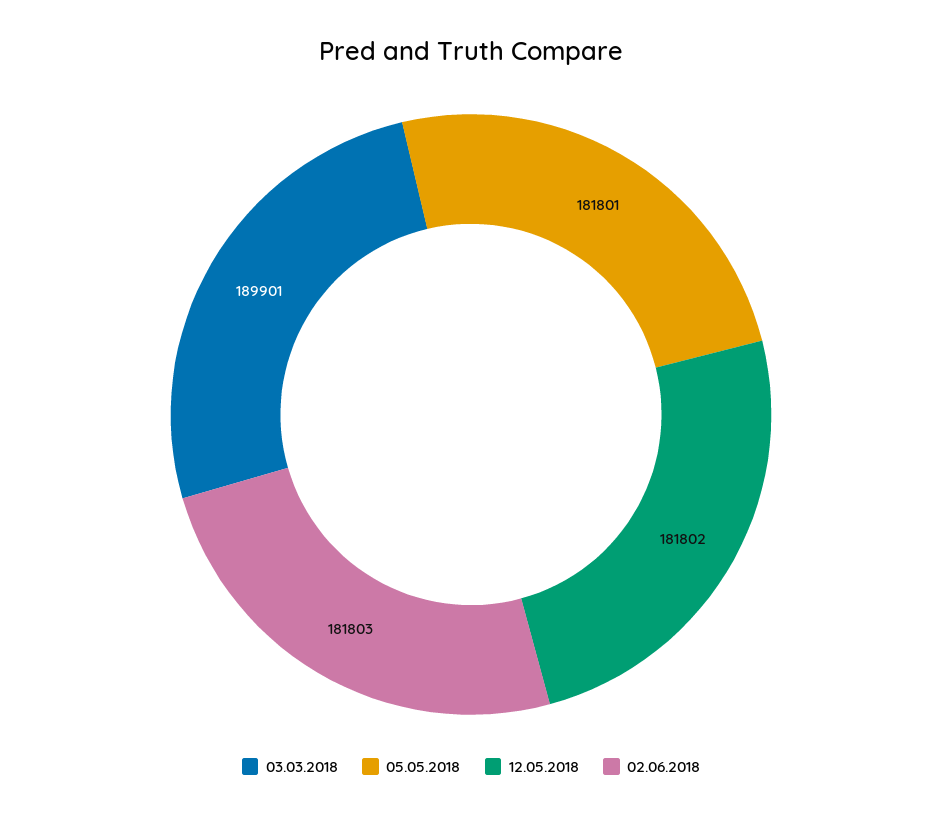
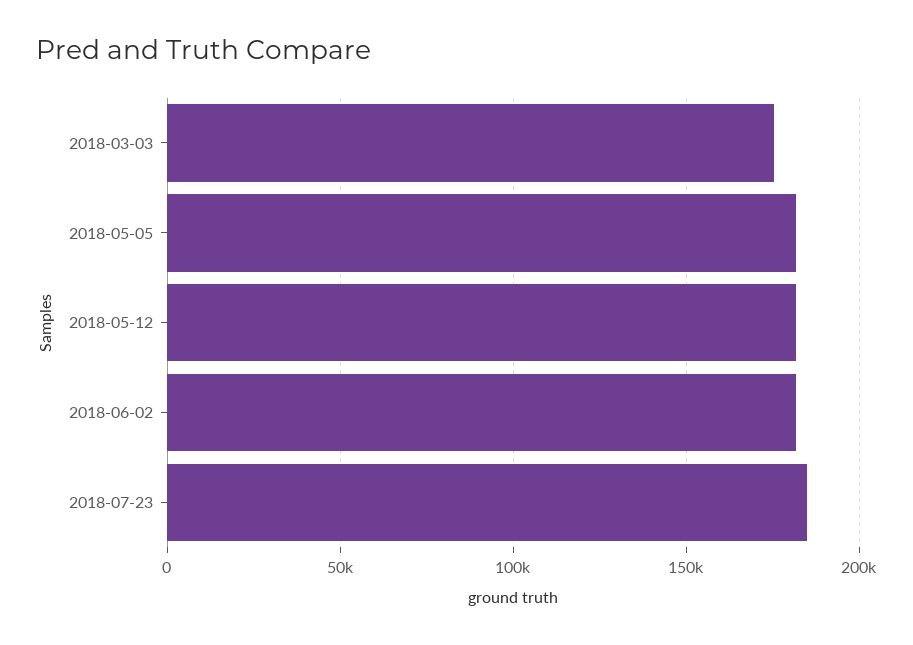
03.03.2018: 189901 -> 175000
2018-07-23: none -> 185000

